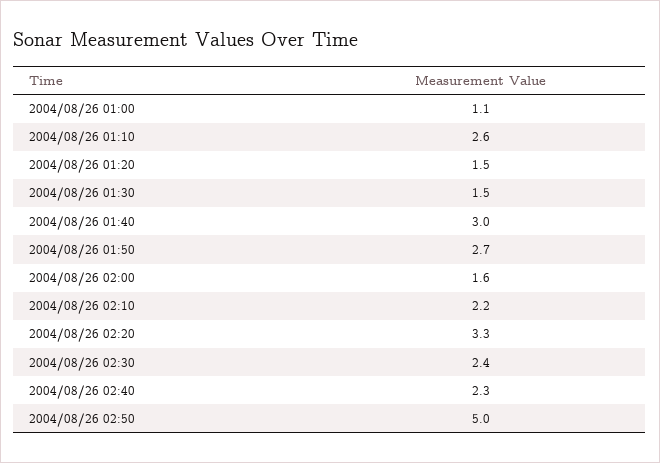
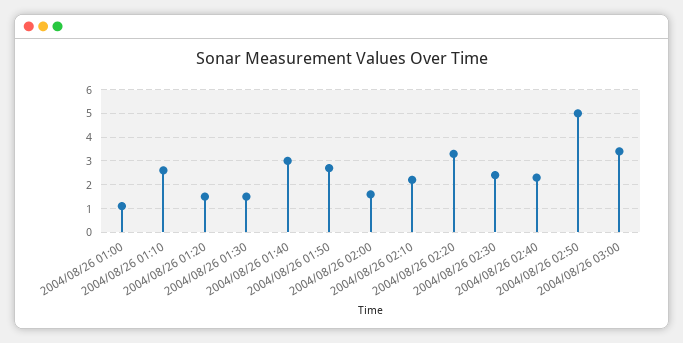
2004/08/26 03:00: none -> 3.5

